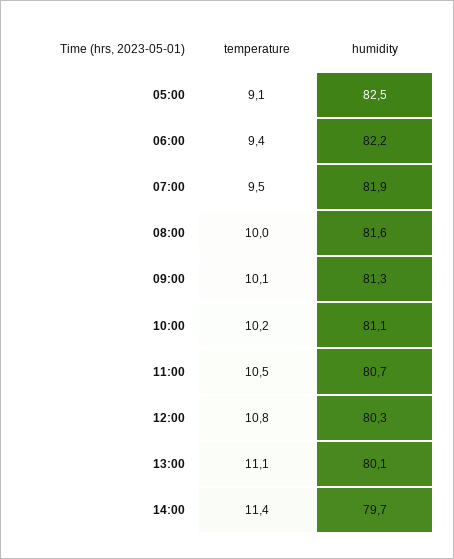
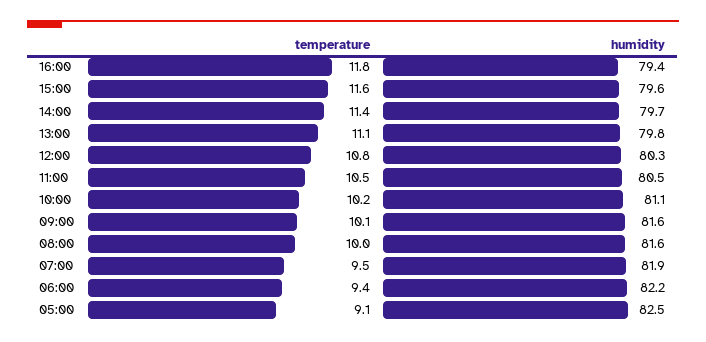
humidity, 09:00: 81.3 -> 81.6
humidity, 11:00: 80.7 -> 80.5
humidity, 13:00: 80.1 -> 79.8
temperature, 16:00: none -> 11.8
humidity, 16:00: none -> 79.4
temperature, 15:00: none -> 11.6
humidity, 15:00: none -> 79.6

